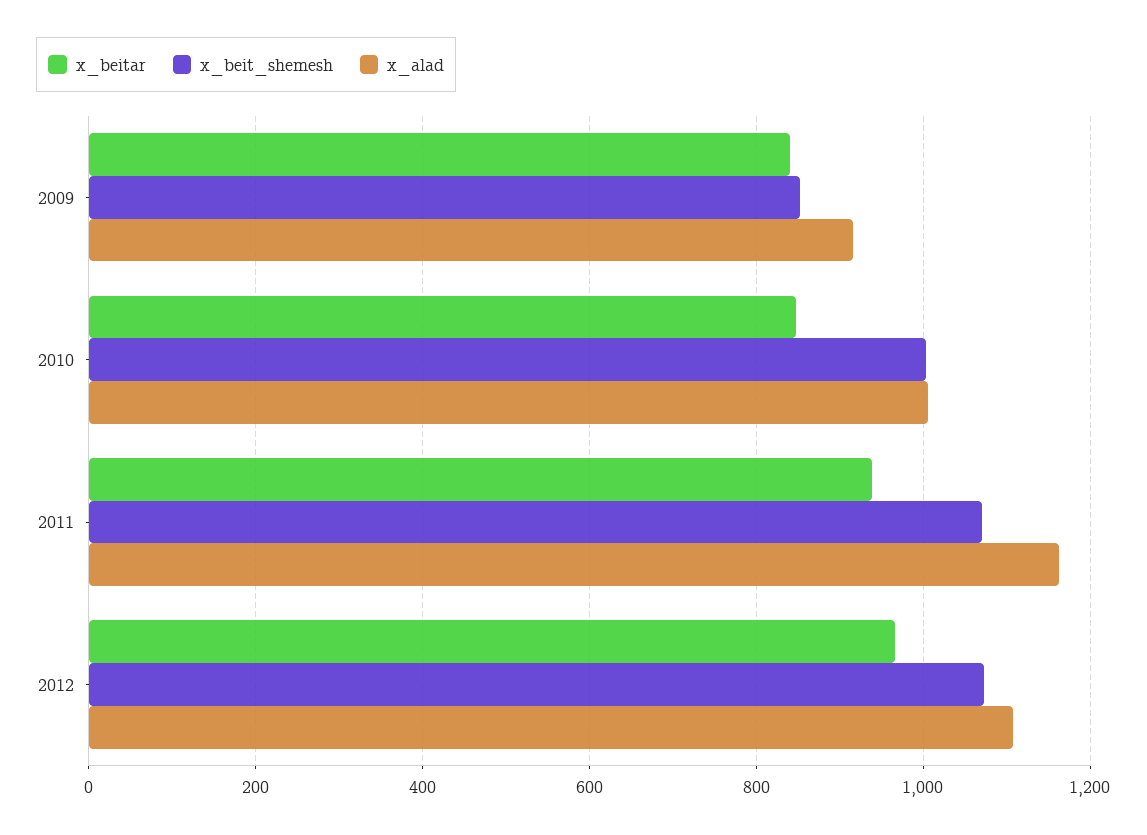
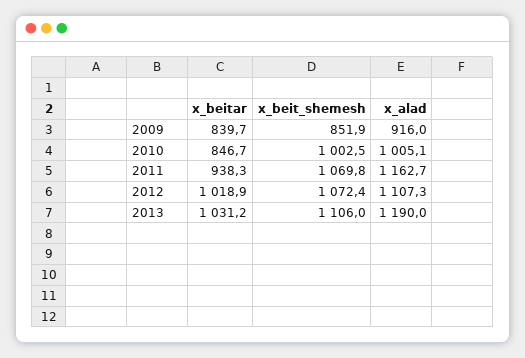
x_beitar, 2012: 960 -> 1018.9
x_beitar, 2013: none -> 1031.2
x_beit_shemesh, 2013: none -> 1106
x_alad, 2013: none -> 1190

